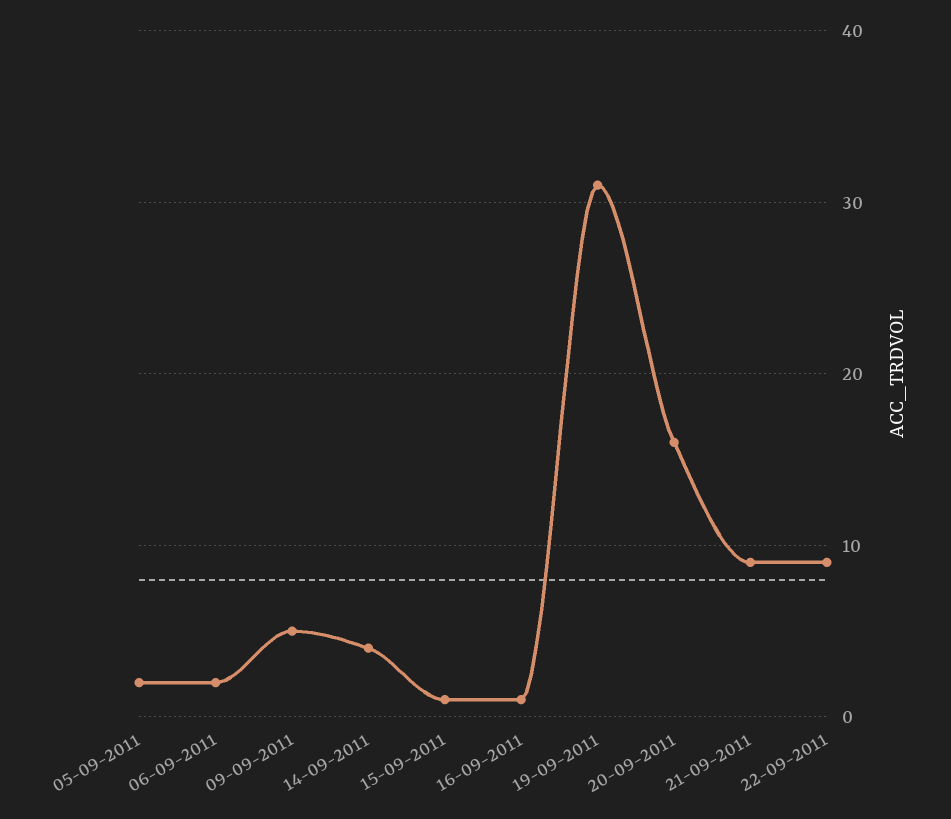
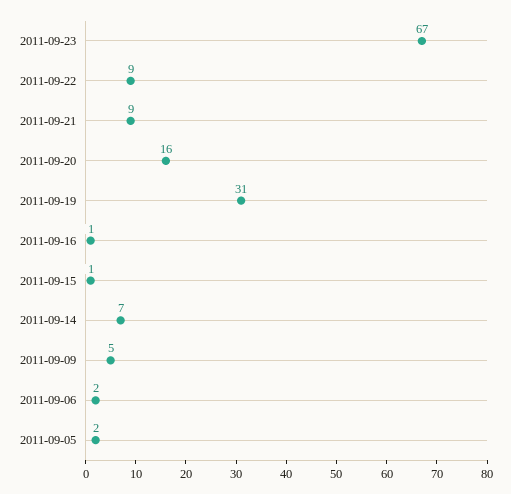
14-09-2011: 4 -> 7
2011-09-23: none -> 67

